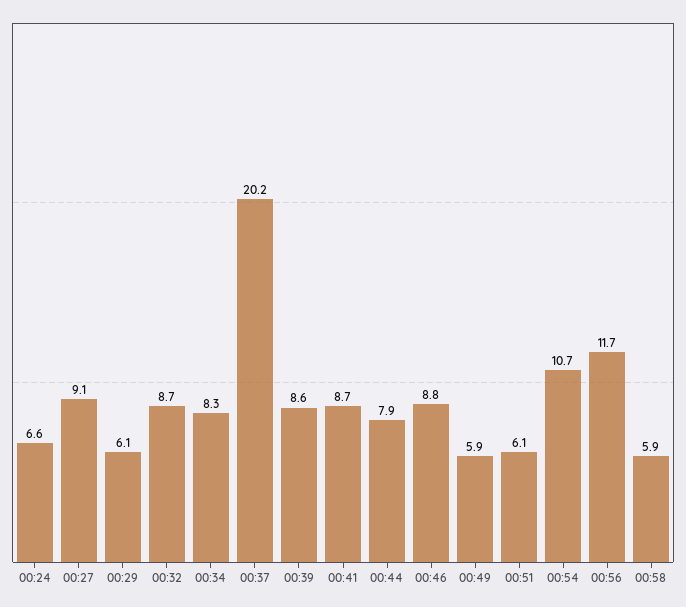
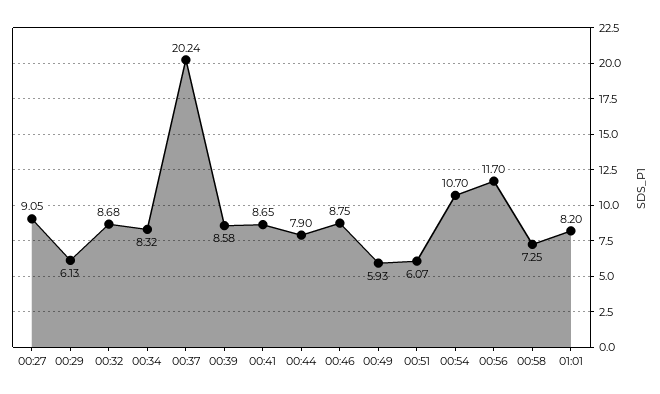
00:24: 6.6 -> none
00:58: 5.9 -> 7.25
01:01: none -> 8.2

